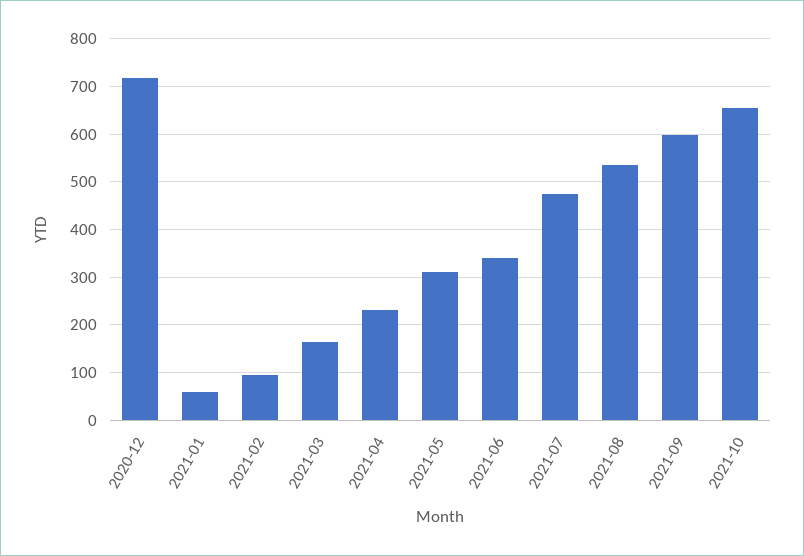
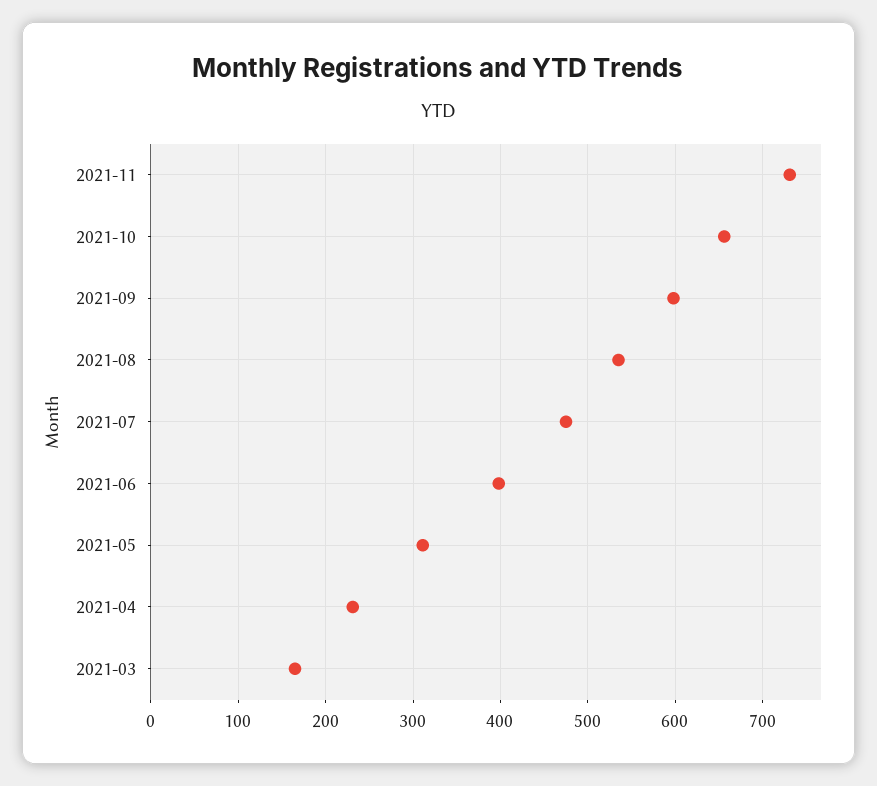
2020-12: 720 -> none
2021-01: 60 -> none
2021-02: 100 -> none
2021-06: 340 -> 400
2021-11: none -> 730

